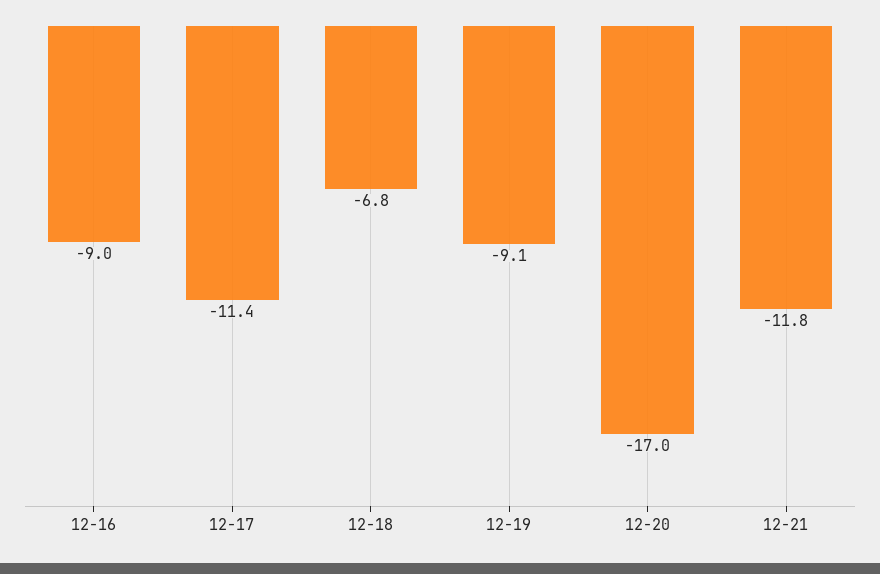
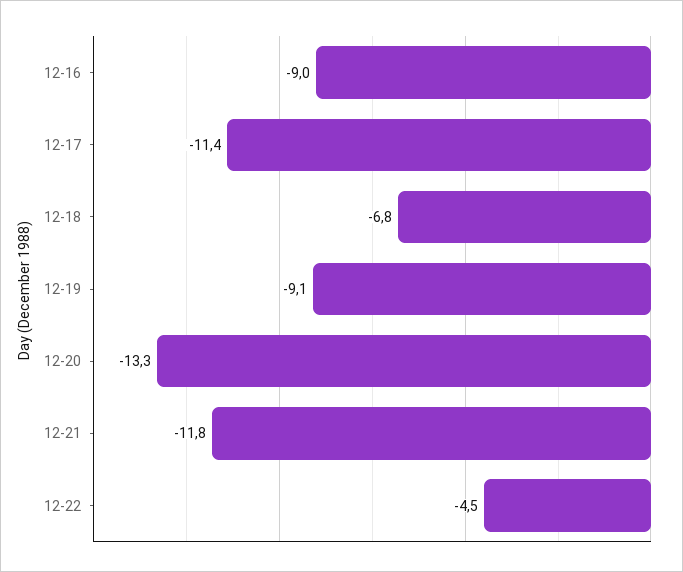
12-20: -17 -> -13.3
12-22: none -> -4.5

